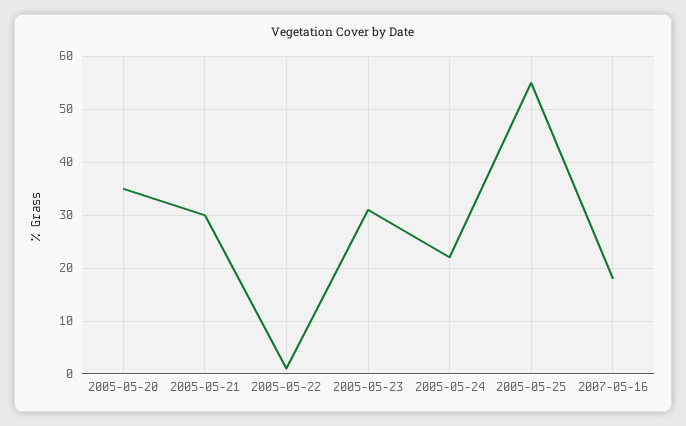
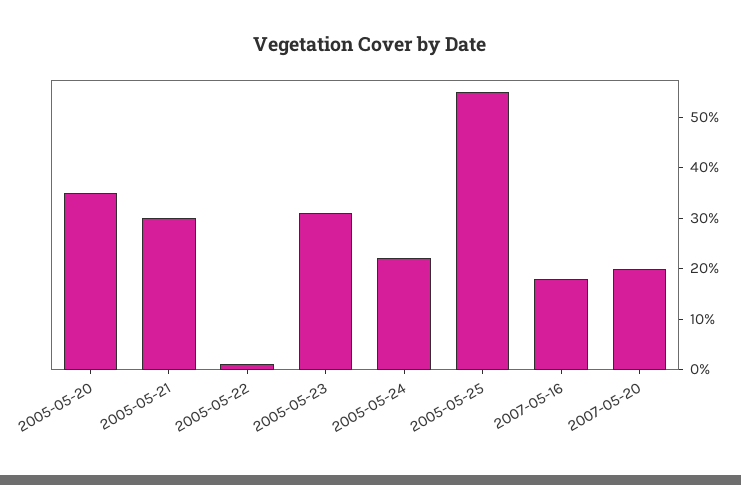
2007-05-20: none -> 20

